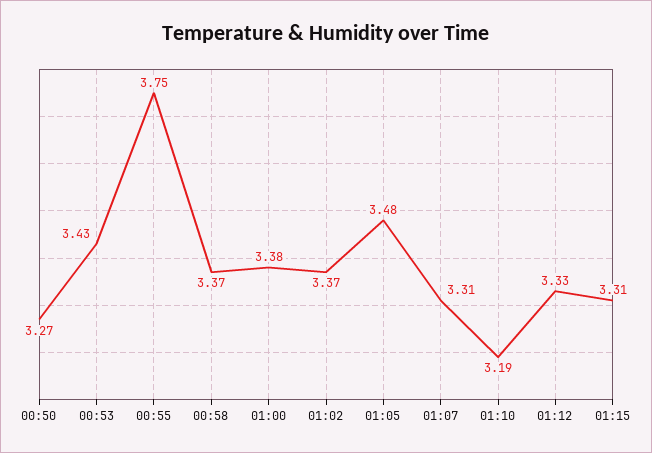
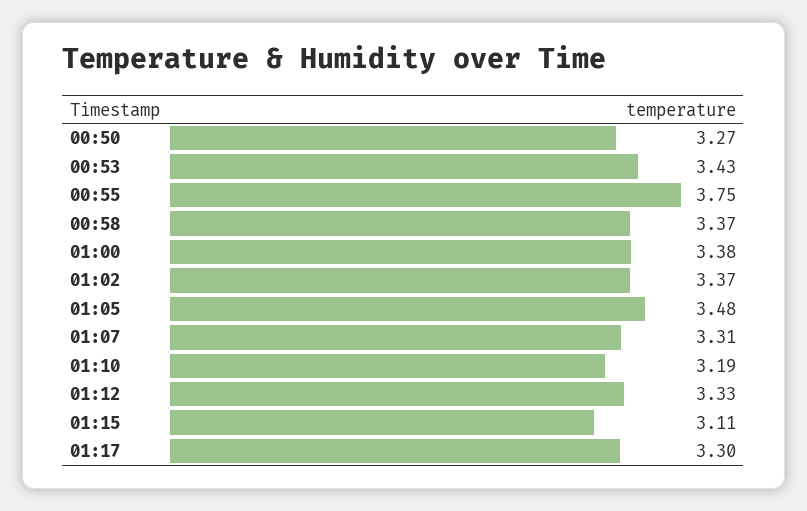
01:15: 3.31 -> 3.11
01:17: none -> 3.3

